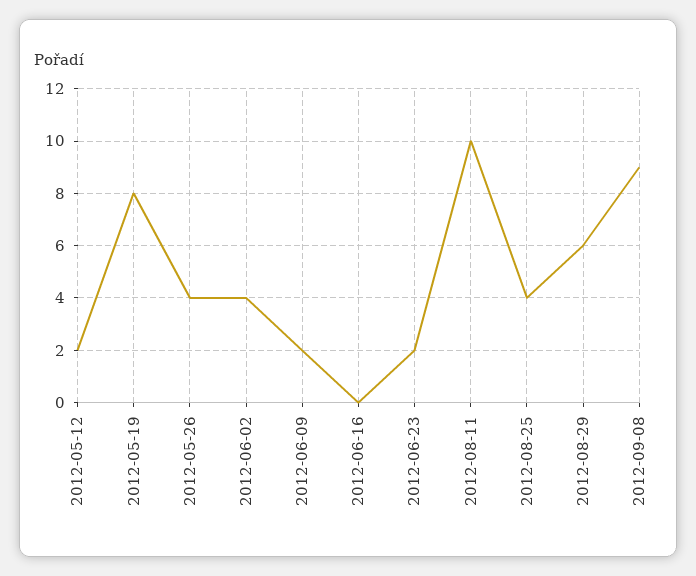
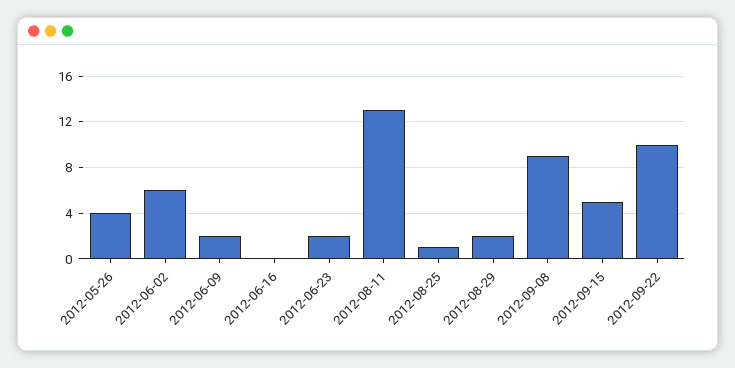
2012-05-12: 2 -> none
2012-05-19: 8 -> none
2012-06-02: 4 -> 6
2012-08-11: 10 -> 13
2012-08-25: 4 -> 1
2012-08-29: 6 -> 2
2012-09-15: none -> 5
2012-09-22: none -> 10

